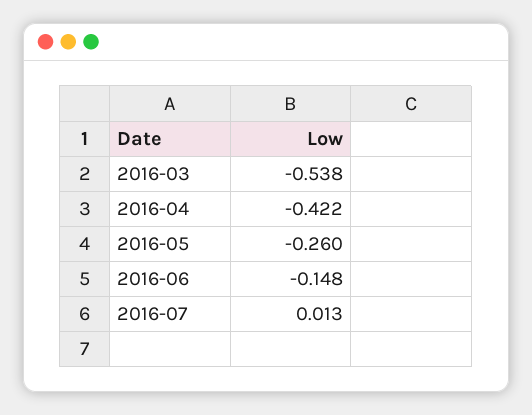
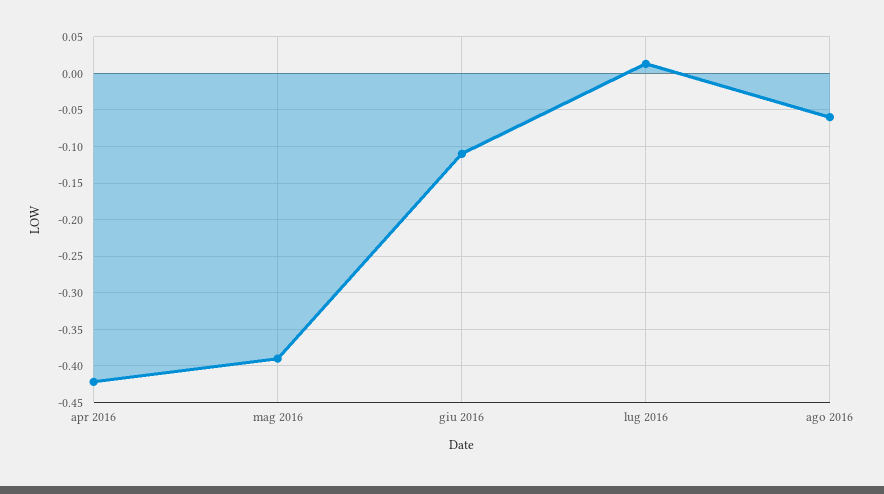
2016-03: -0.538 -> none
2016-05: -0.26 -> -0.39
2016-06: -0.148 -> -0.11
ago 2016: none -> -0.06

